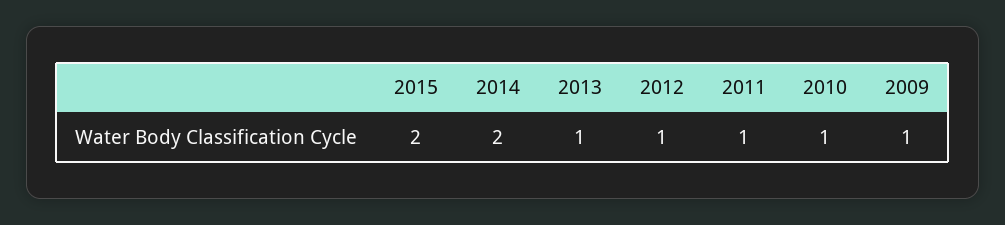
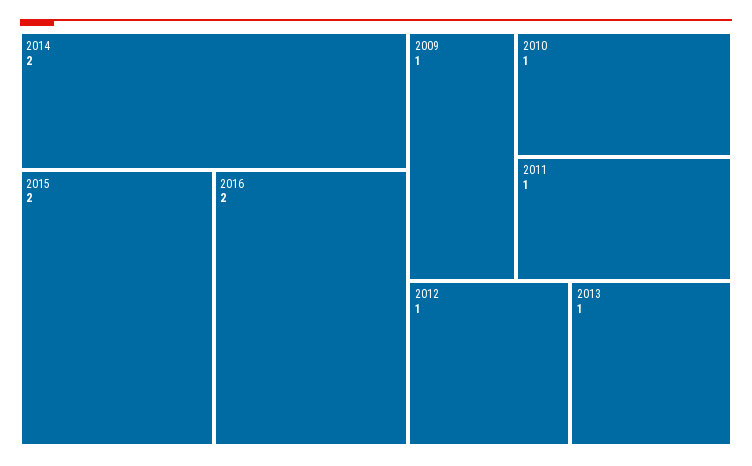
2016: none -> 2

